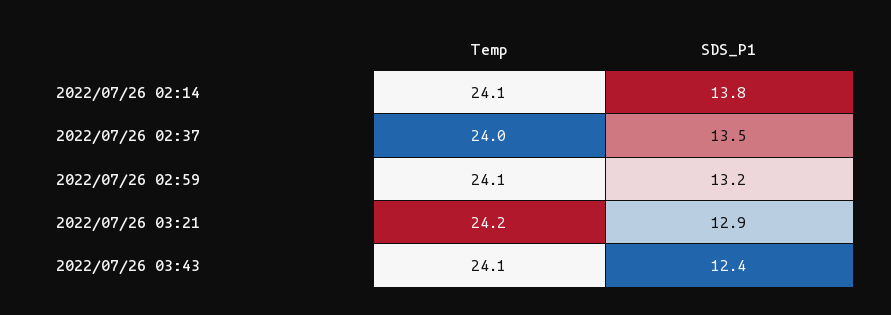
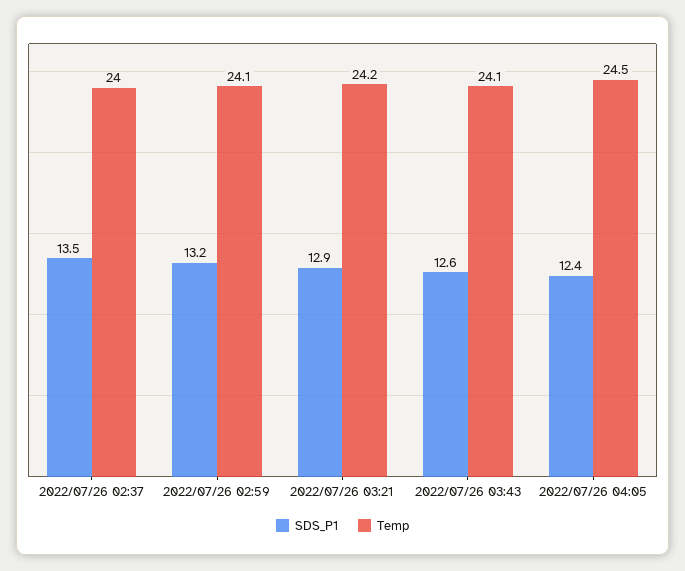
Temp, 2022/07/26 02:14: 24.1 -> none
SDS_P1, 2022/07/26 02:14: 13.8 -> none
SDS_P1, 2022/07/26 03:43: 12.4 -> 12.6
SDS_P1, 2022/07/26 04:05: none -> 12.4
Temp, 2022/07/26 04:05: none -> 24.5

